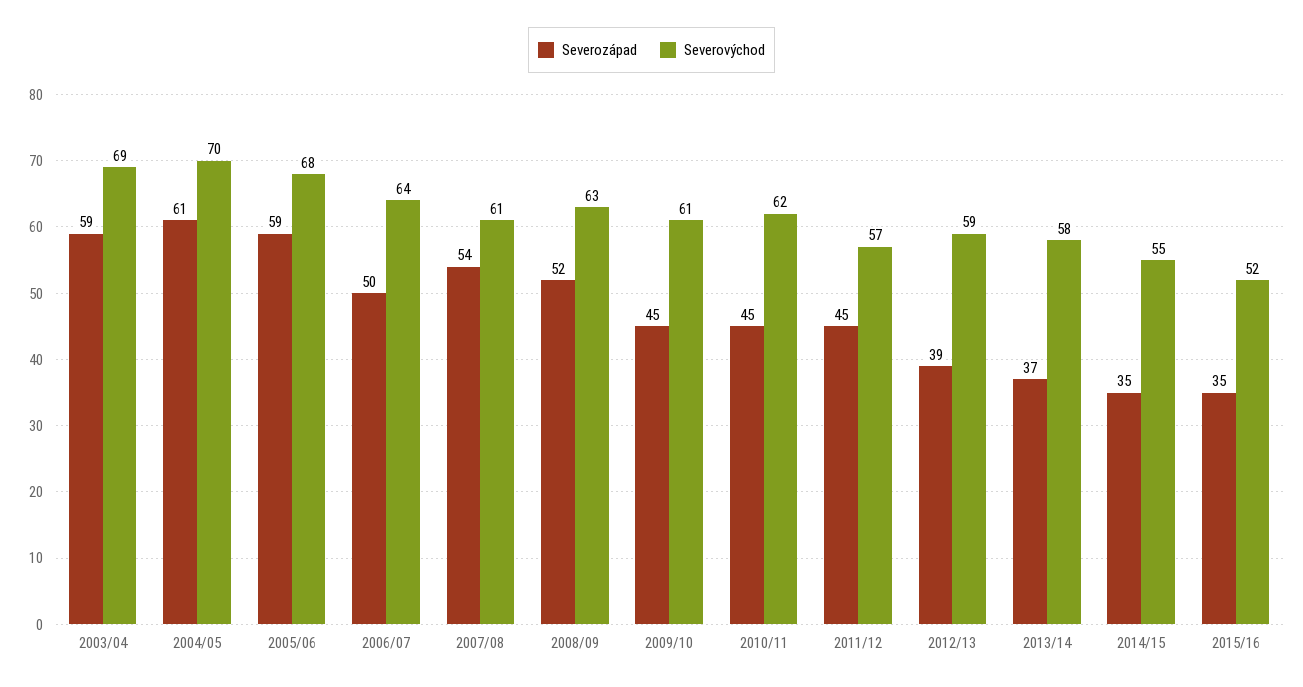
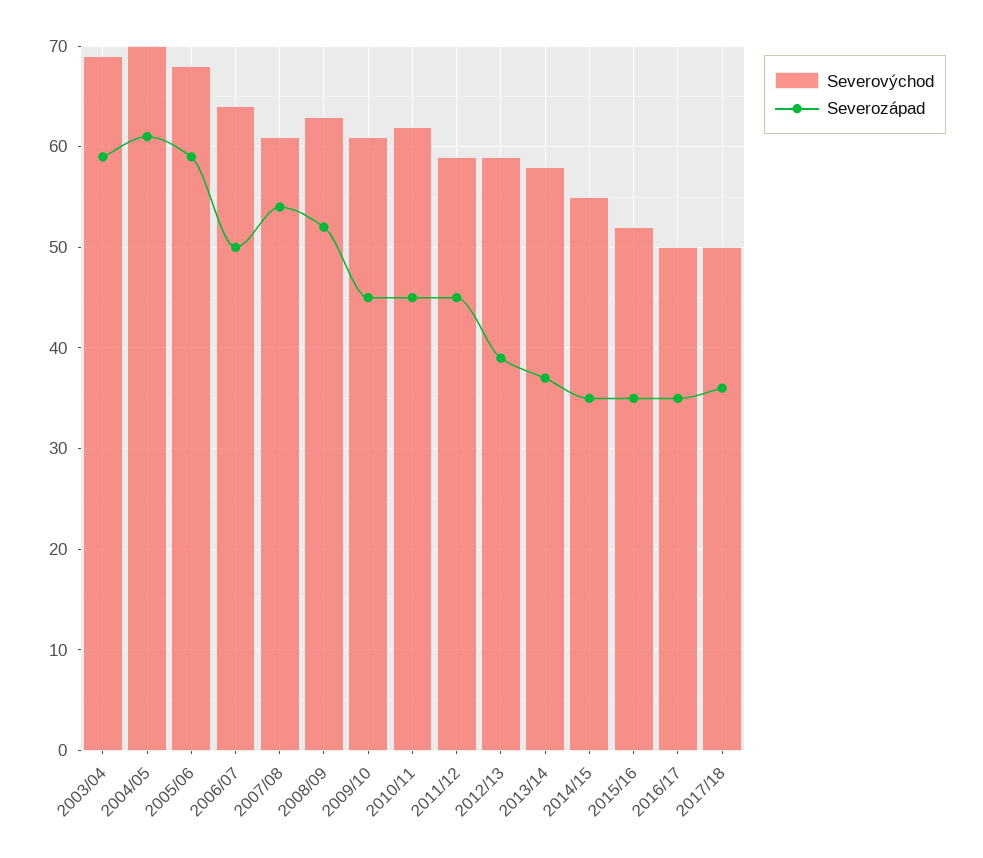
Severovýchod, 2011/12: 57 -> 59
Severovýchod, 2016/17: none -> 50
Severozápad, 2016/17: none -> 35
Severovýchod, 2017/18: none -> 50
Severozápad, 2017/18: none -> 36

